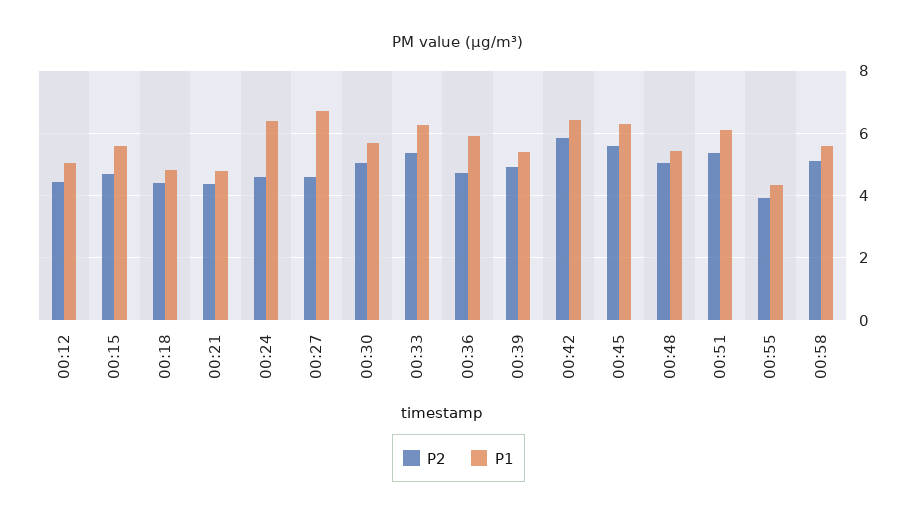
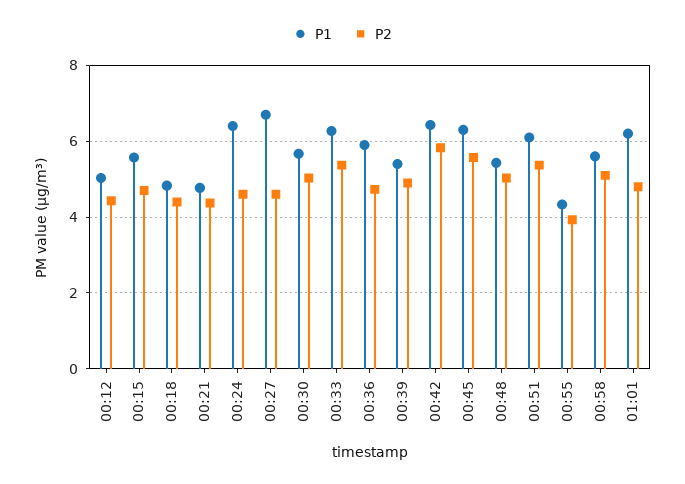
P1, 01:01: none -> 6.2
P2, 01:01: none -> 4.8

